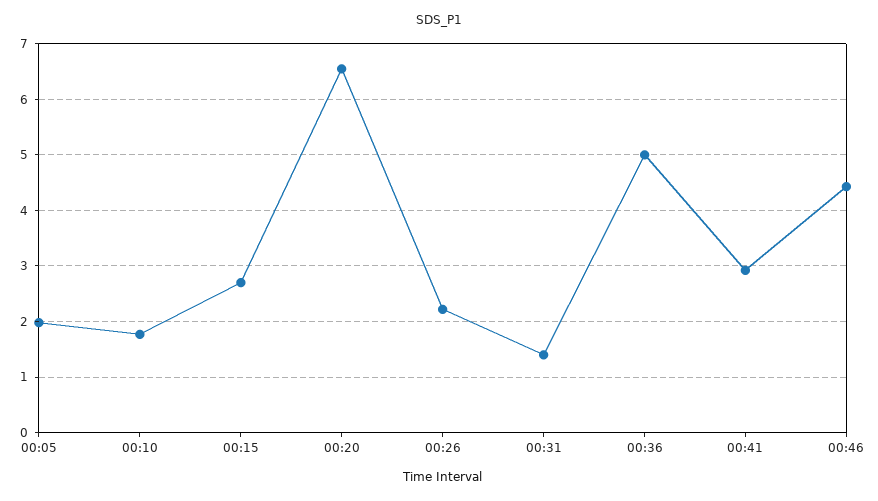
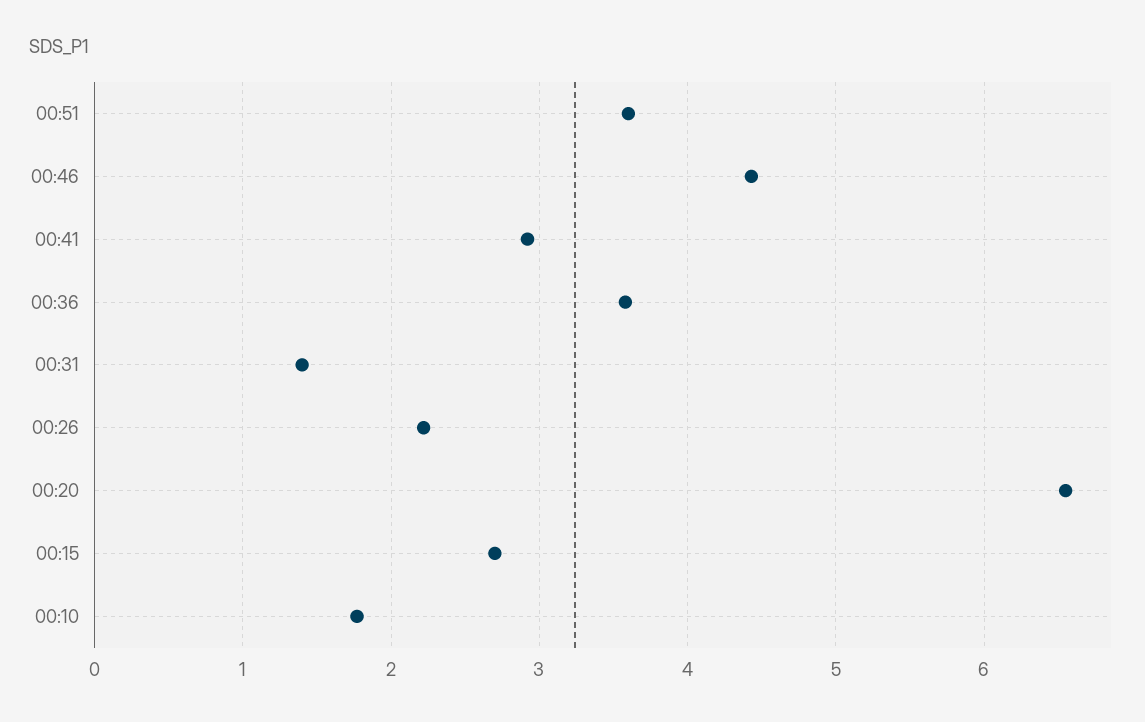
00:05: 2 -> none
00:36: 5 -> 3.6
00:51: none -> 3.6

